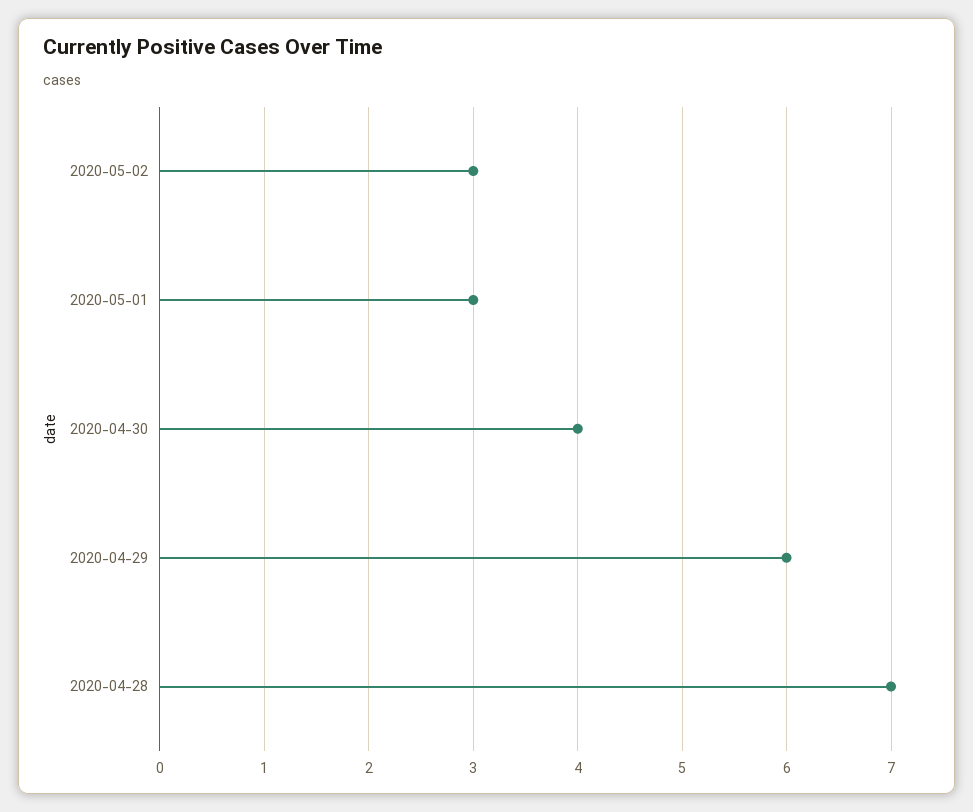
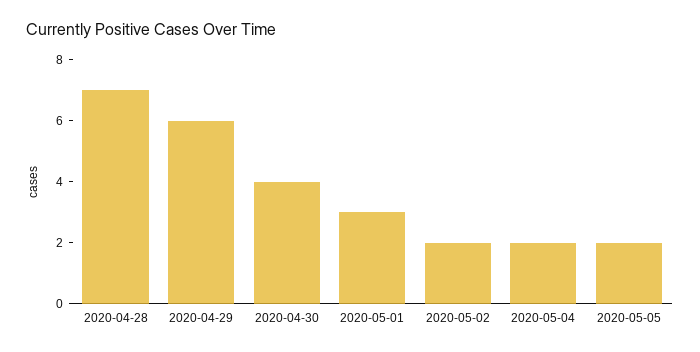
2020-05-02: 3 -> 2
2020-05-04: none -> 2
2020-05-05: none -> 2

